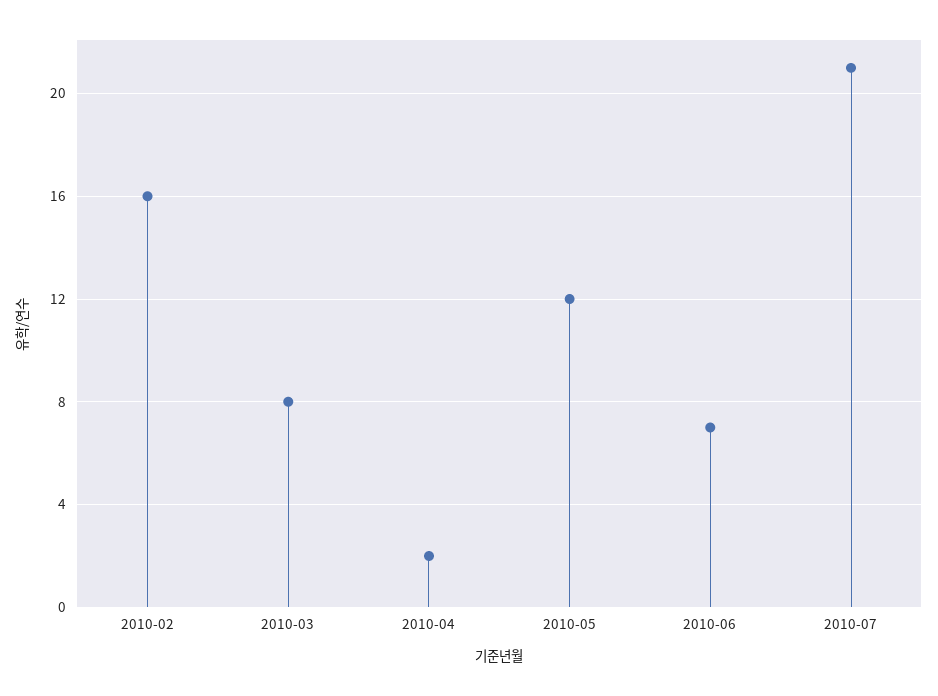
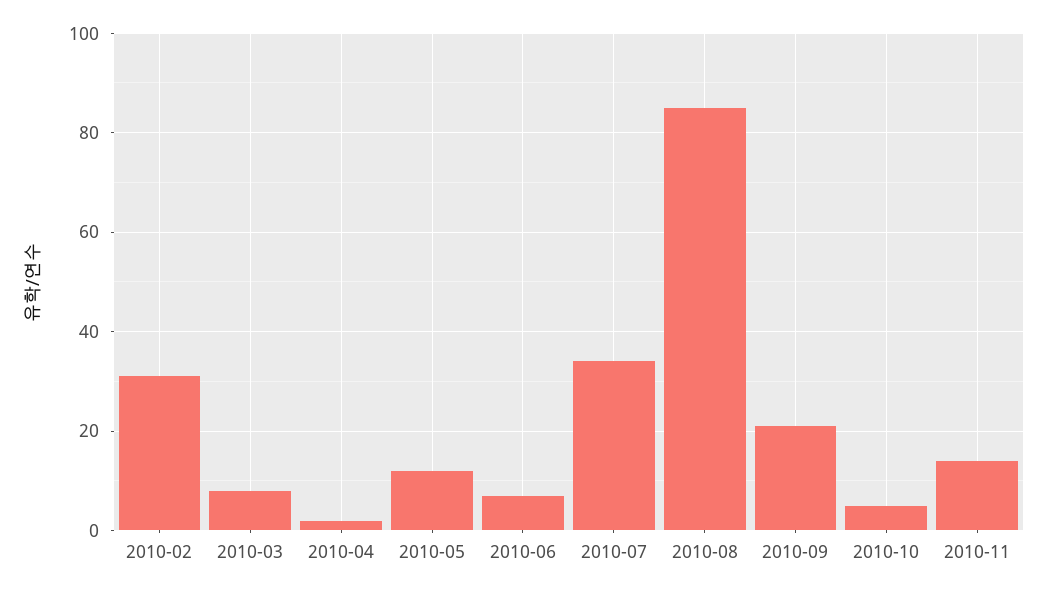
2010-02: 16 -> 30
2010-07: 21 -> 35
2010-08: none -> 85
2010-09: none -> 20
2010-10: none -> 5
2010-11: none -> 15

